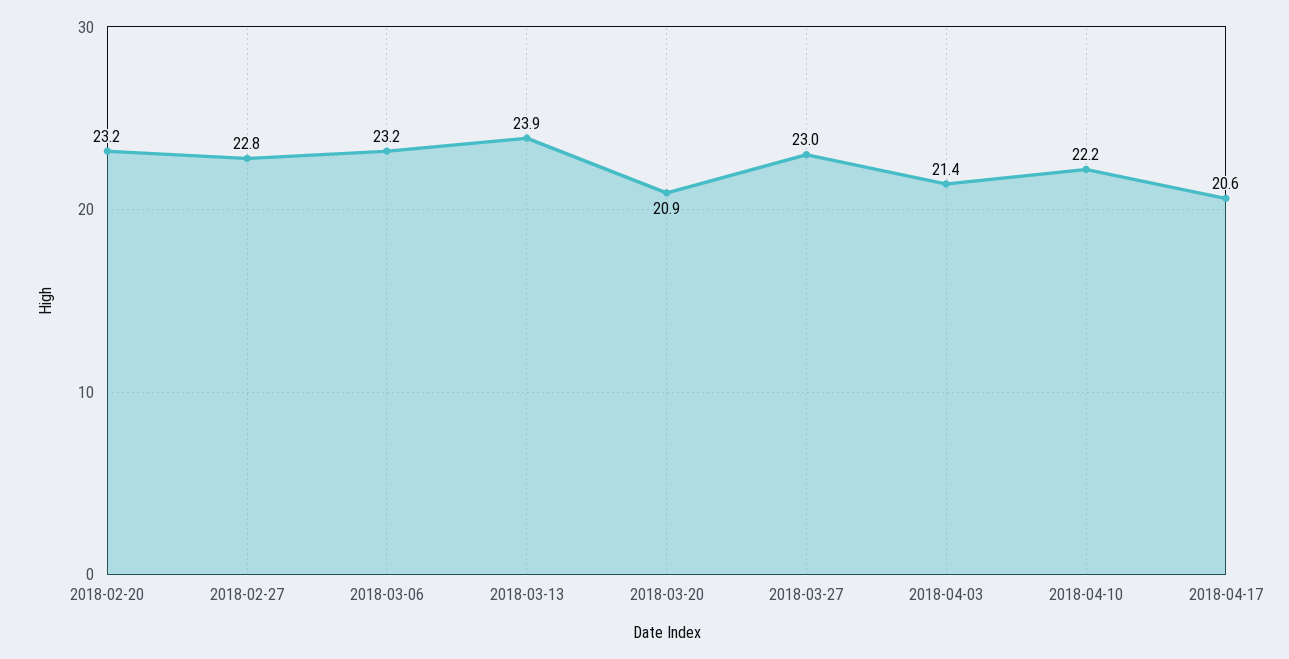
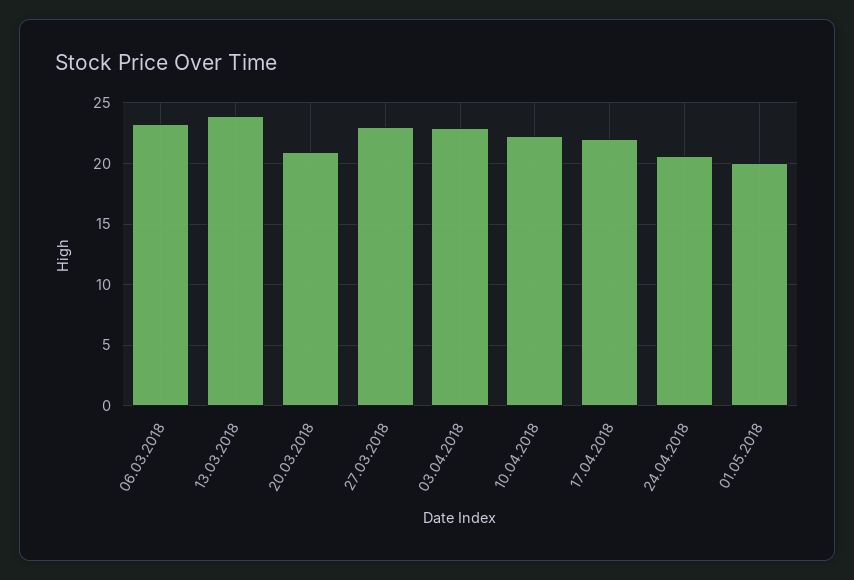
2018-02-20: 23.2 -> none
2018-02-27: 22.8 -> none
2018-04-03: 21.4 -> 23
2018-04-17: 20.6 -> 22
24.04.2018: none -> 20.5
01.05.2018: none -> 20

